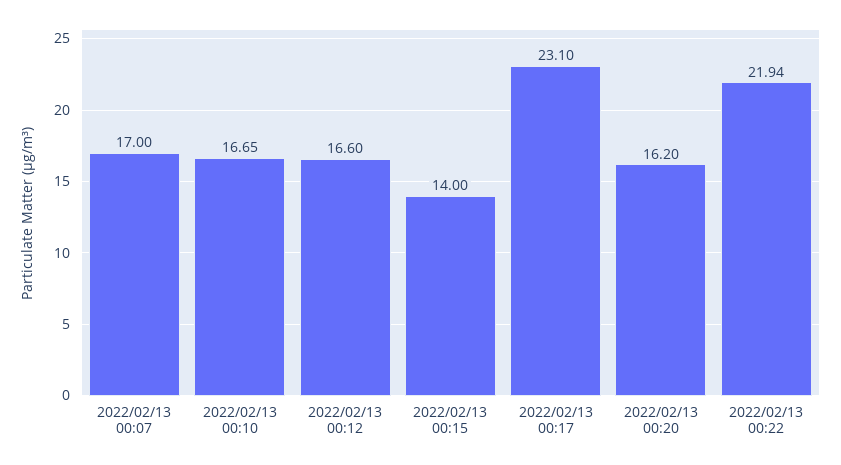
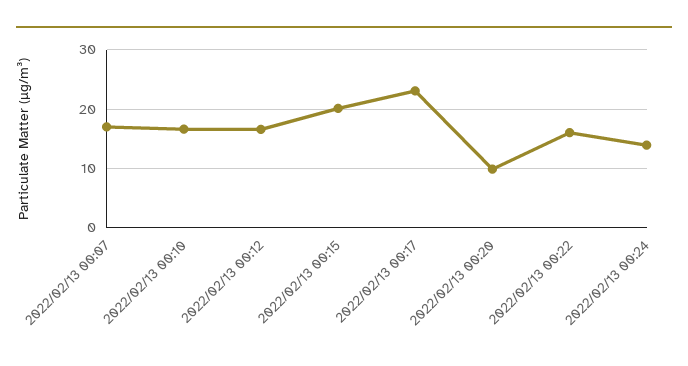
2022/02/13 00:15: 14 -> 20
2022/02/13 00:20: 16.2 -> 10
2022/02/13 00:22: 21.94 -> 16
2022/02/13 00:24: none -> 14

